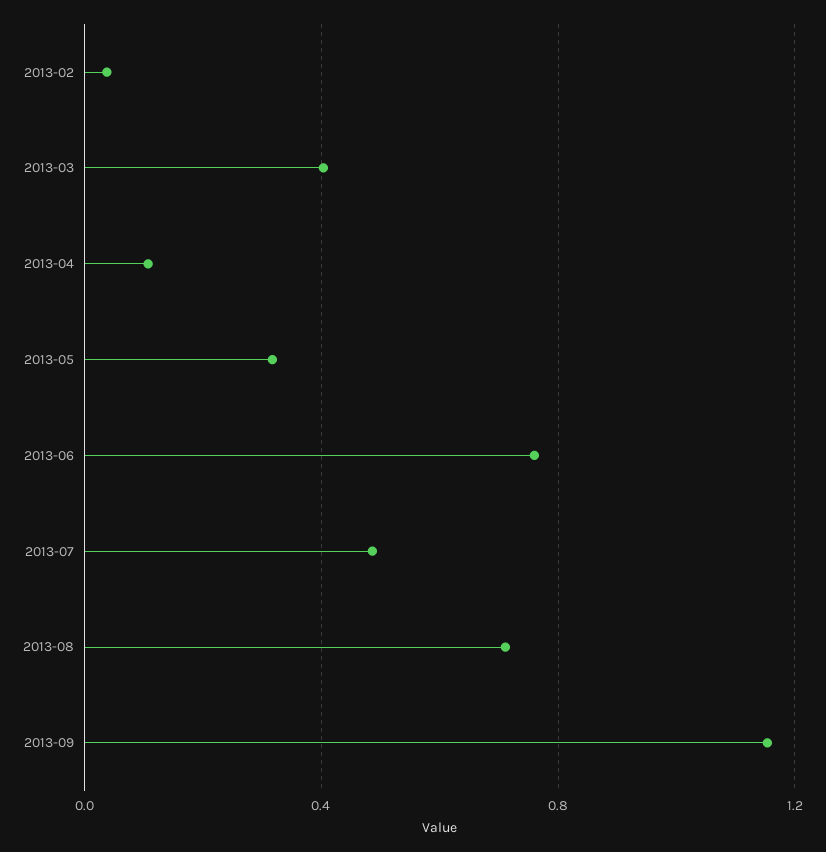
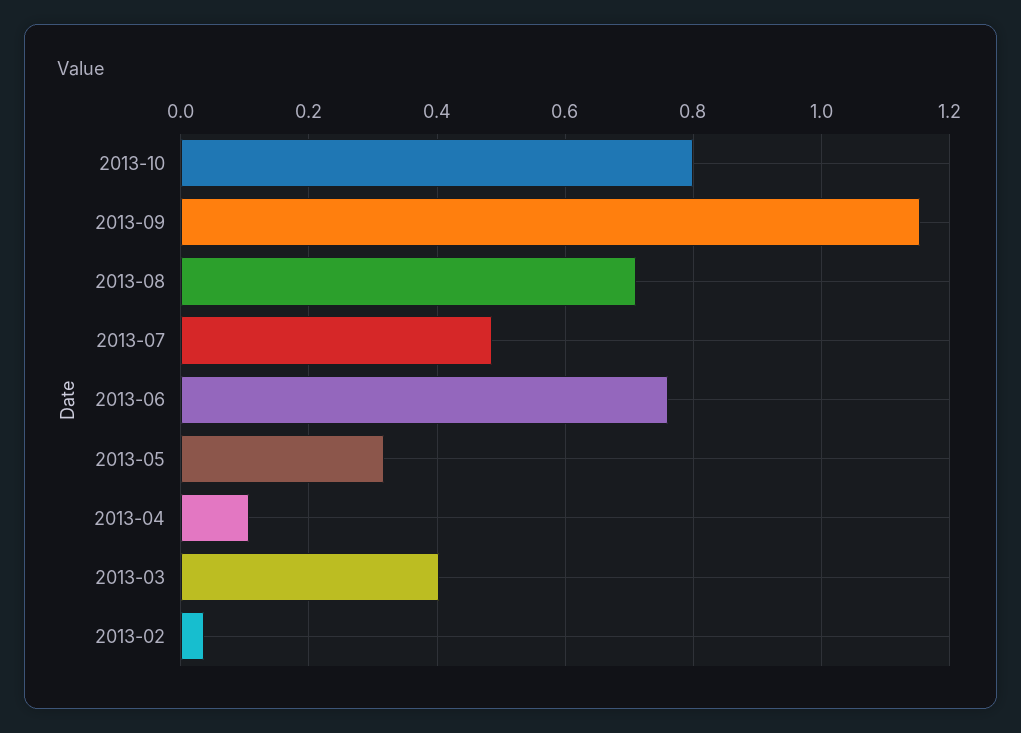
2013-10: none -> 0.8

